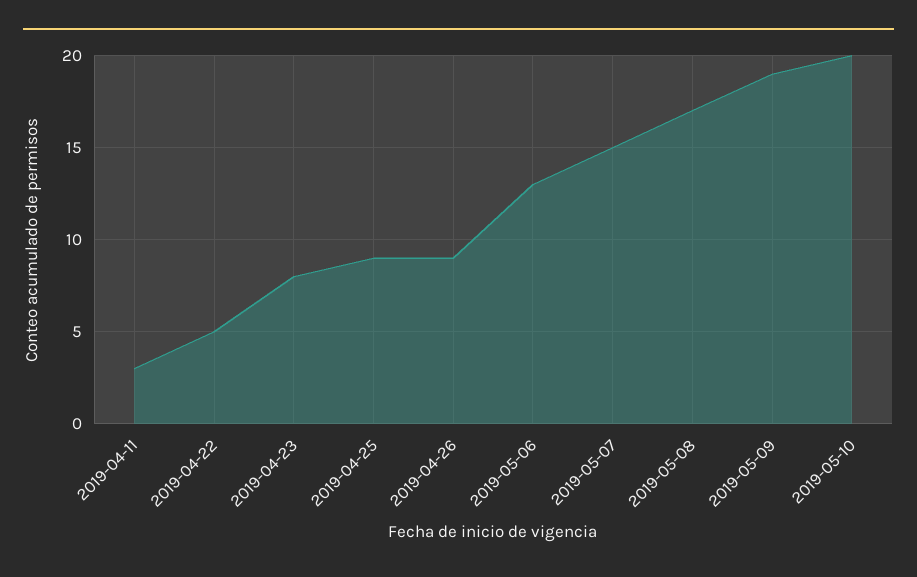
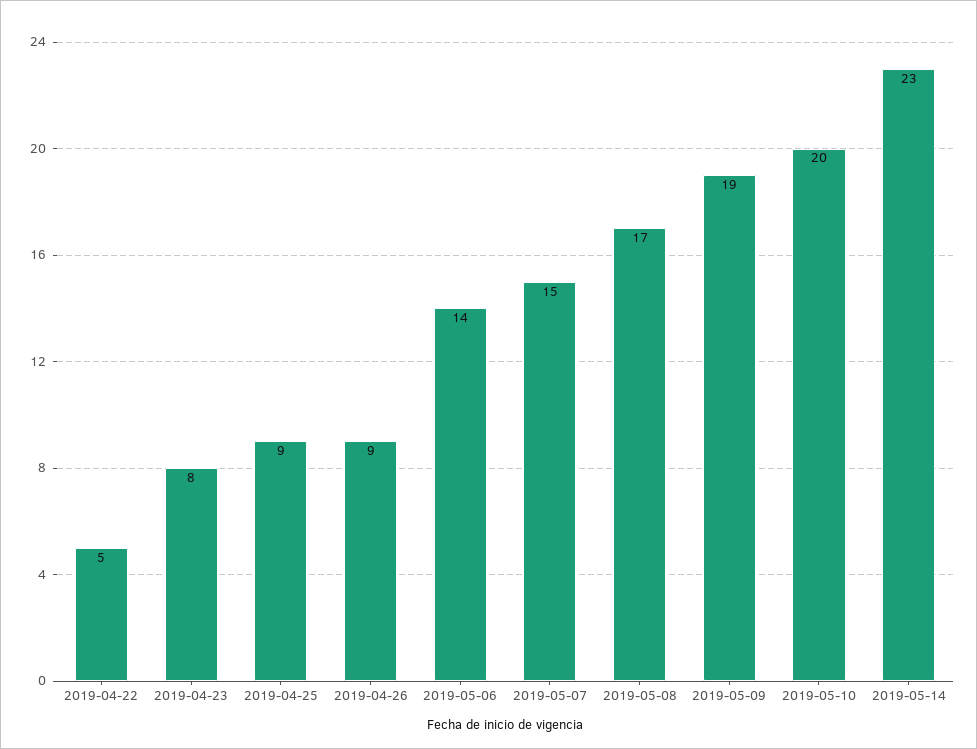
2019-04-11: 3 -> none
2019-05-06: 13 -> 14
2019-05-14: none -> 23

